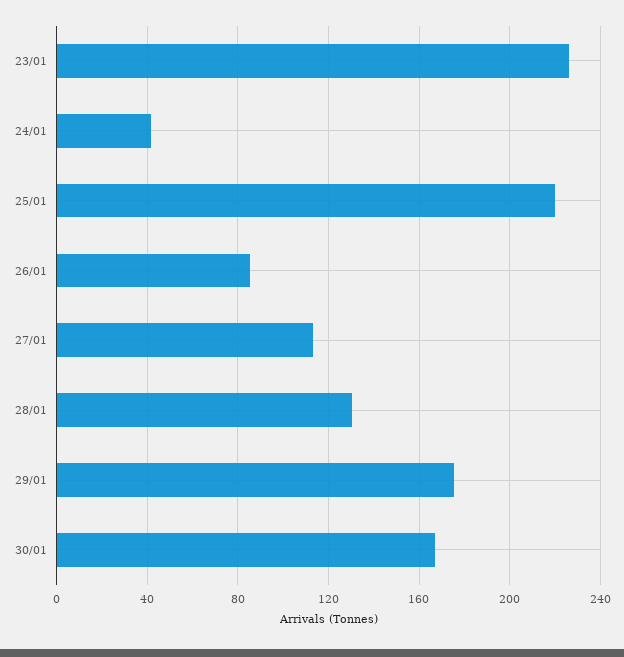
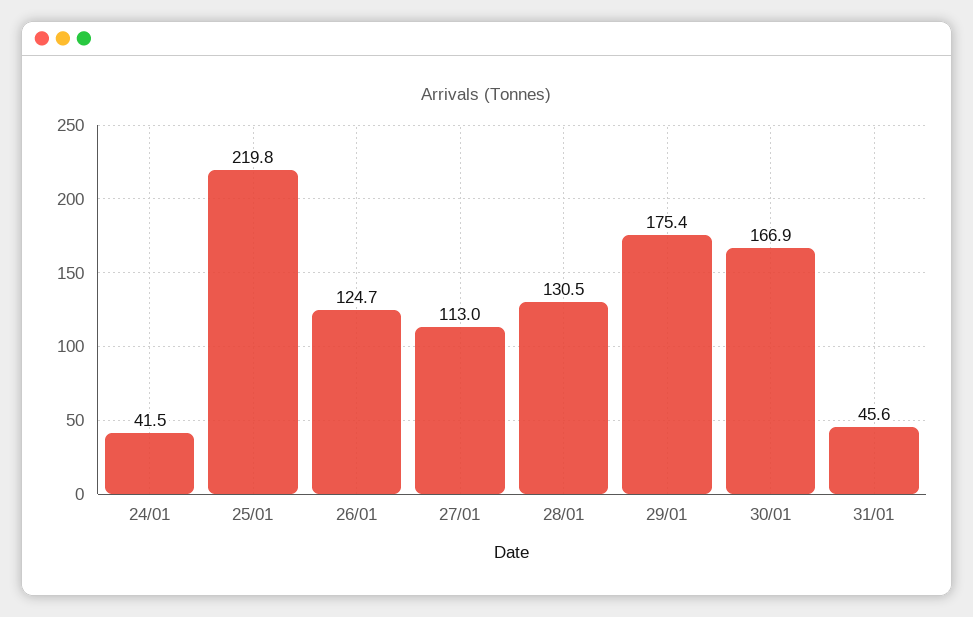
23/01: 225 -> none
26/01: 85 -> 124.7
31/01: none -> 45.6

